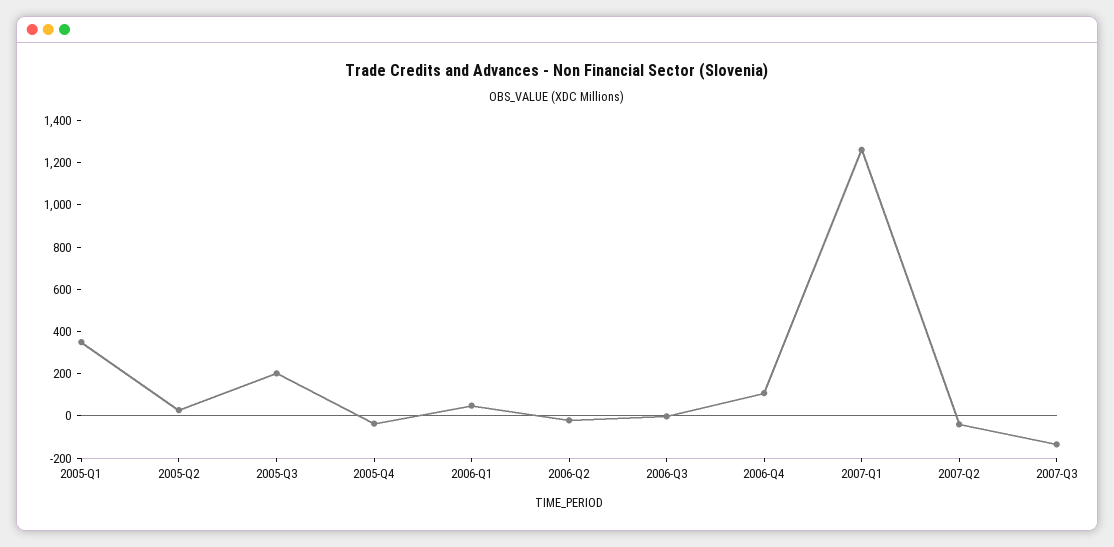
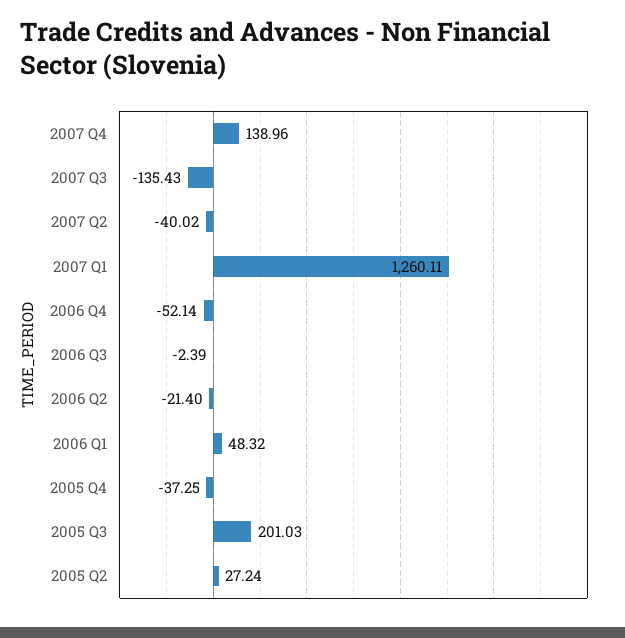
2005-Q1: 350 -> none
2006-Q4: 100 -> -52.14
2007 Q4: none -> 138.96

